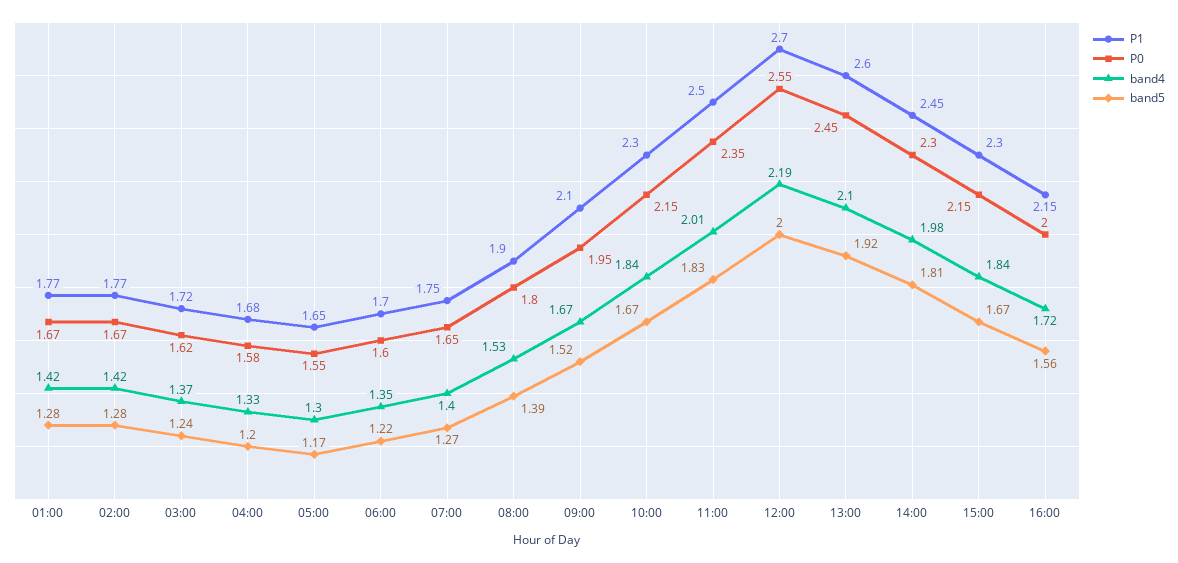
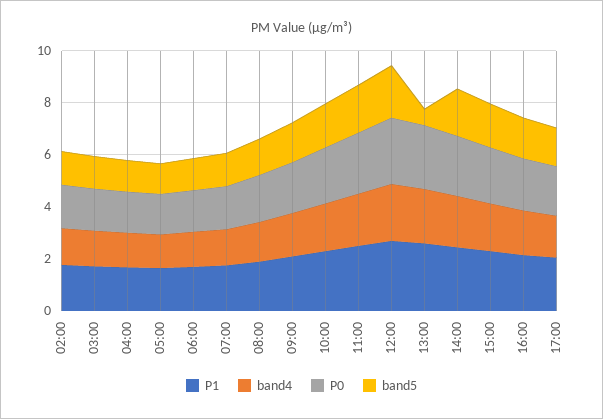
P1, 01:00: 1.77 -> none
P0, 01:00: 1.67 -> none
band4, 01:00: 1.42 -> none
band5, 01:00: 1.28 -> none
band5, 13:00: 1.92 -> 0.5
P1, 17:00: none -> 2
band4, 17:00: none -> 1.5
P0, 17:00: none -> 2
band5, 17:00: none -> 1.5

